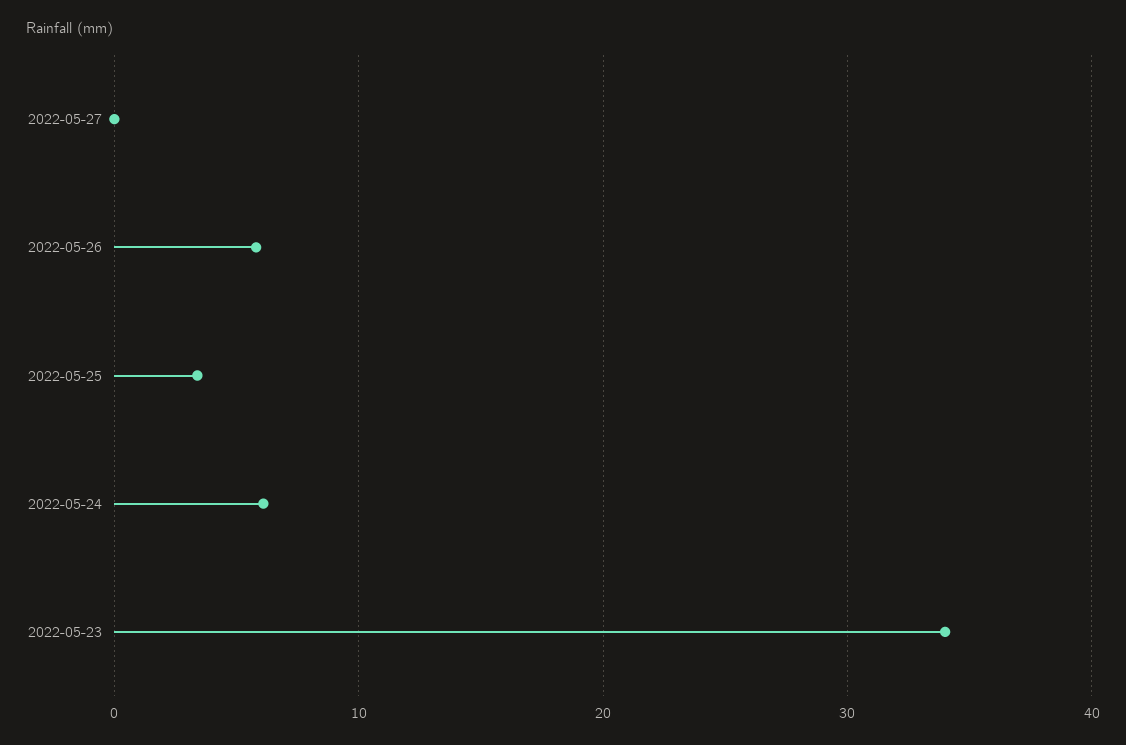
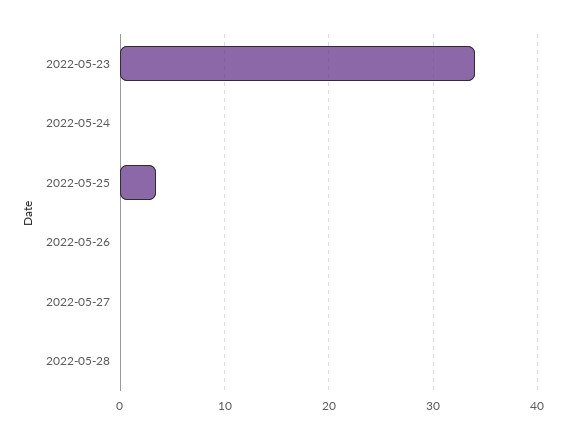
2022-05-26: 6 -> 0
2022-05-24: 6 -> 0
2022-05-28: none -> 0

